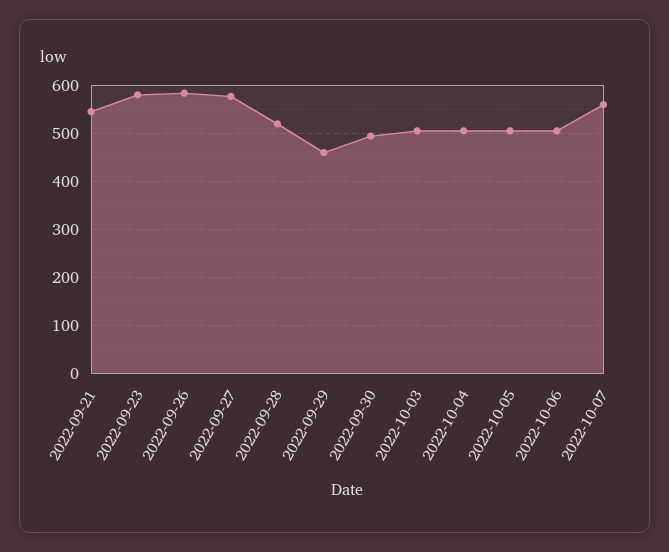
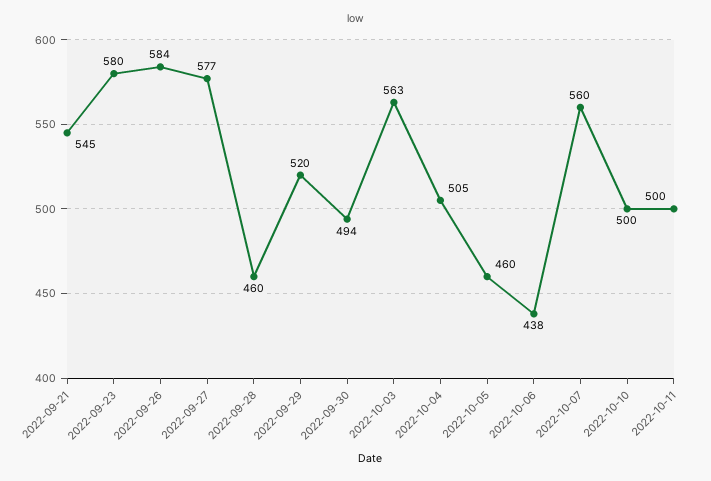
2022-09-28: 520 -> 460
2022-09-29: 460 -> 520
2022-10-03: 500 -> 563
2022-10-05: 500 -> 460
2022-10-06: 500 -> 438
2022-10-10: none -> 500
2022-10-11: none -> 500

